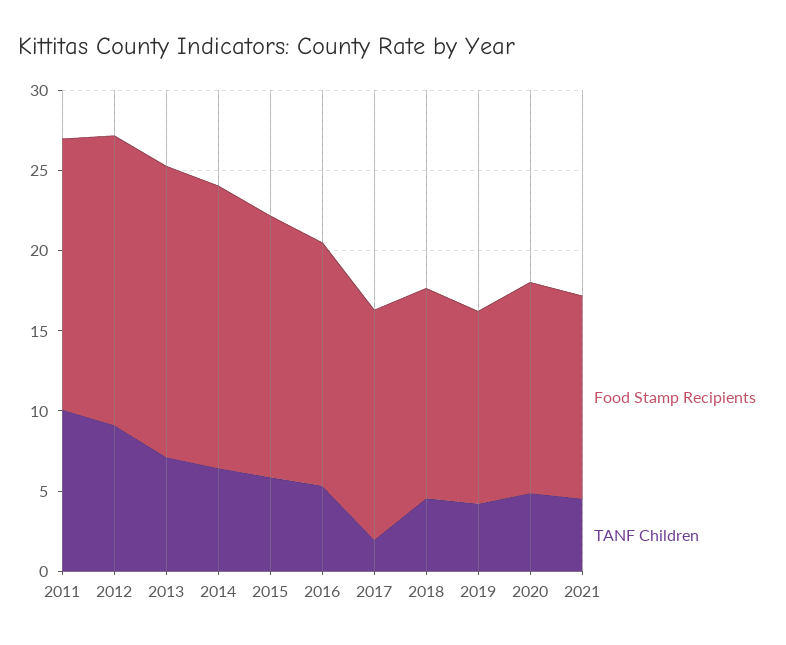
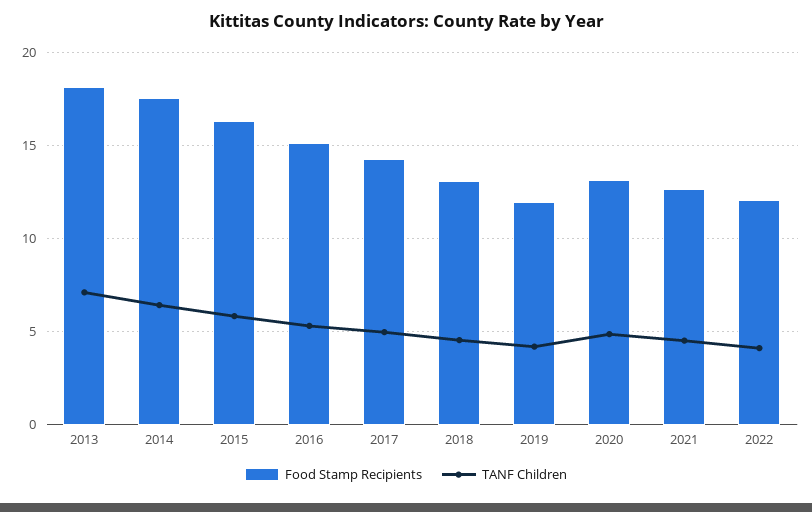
Food Stamp Recipients, 2011: 17 -> none
TANF Children, 2011: 10 -> none
Food Stamp Recipients, 2012: 18 -> none
TANF Children, 2012: 9 -> none
TANF Children, 2017: 2 -> 5
Food Stamp Recipients, 2022: none -> 12
TANF Children, 2022: none -> 4

